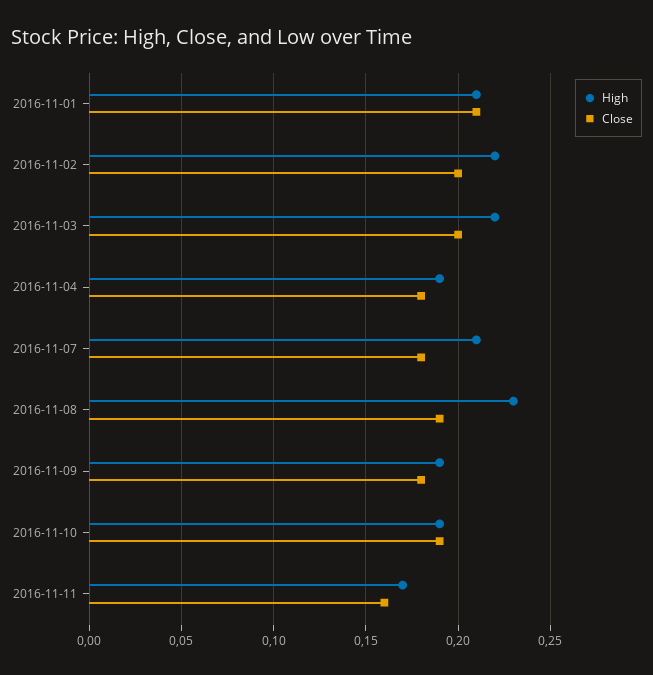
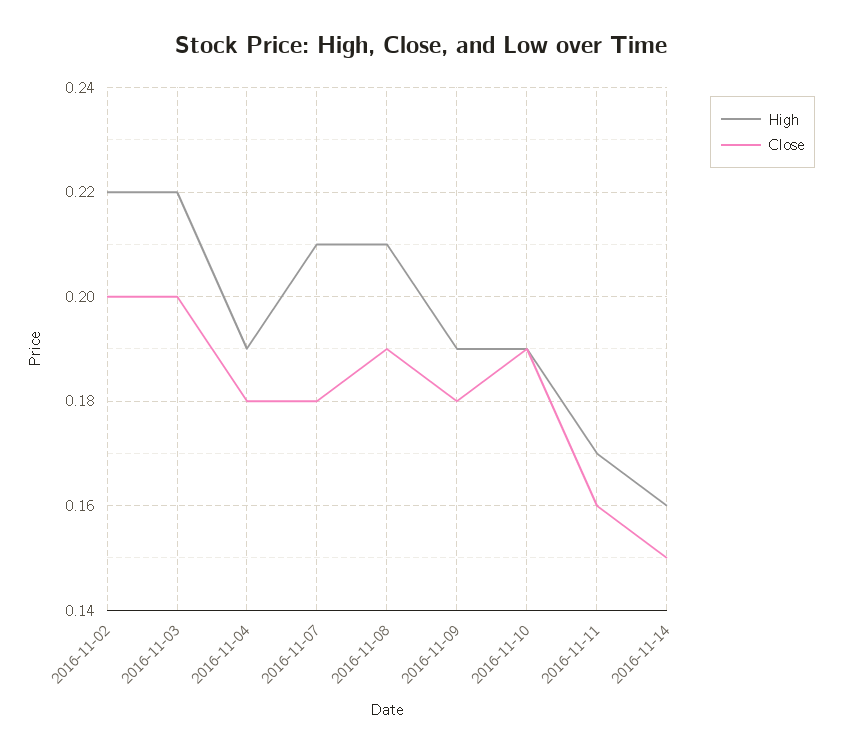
High, 2016-11-01: 0.21 -> none
Close, 2016-11-01: 0.21 -> none
High, 2016-11-08: 0.23 -> 0.21
High, 2016-11-14: none -> 0.16
Close, 2016-11-14: none -> 0.15

